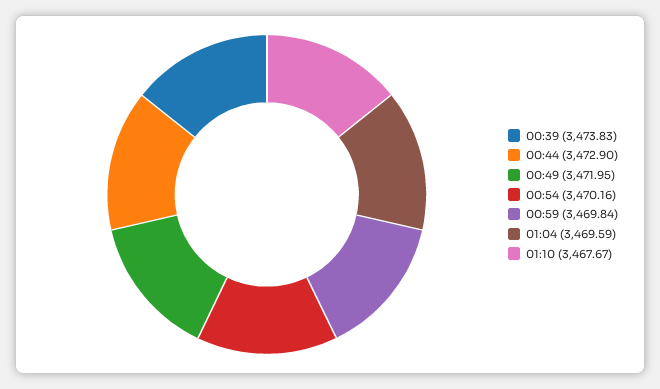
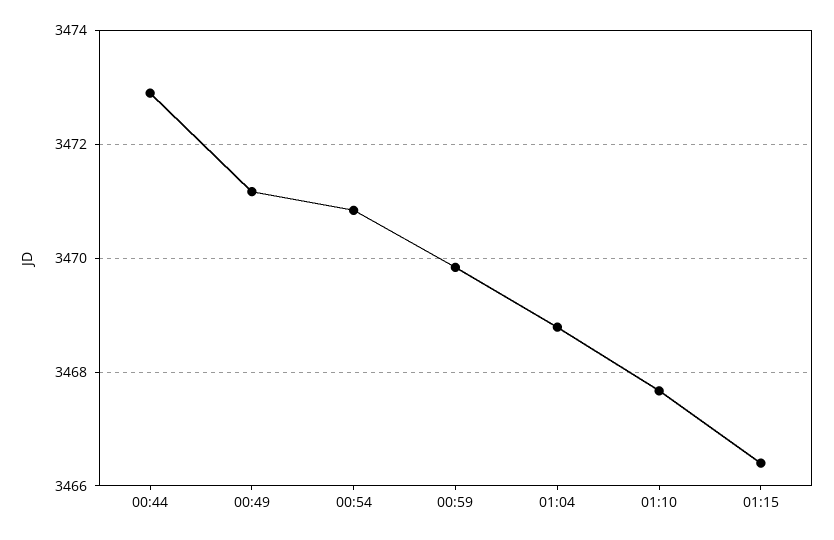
00:39: 3473.83 -> none
00:49: 3471.95 -> 3471.2
00:54: 3470.16 -> 3470.8
01:04: 3469.59 -> 3468.8
01:15: none -> 3466.4

